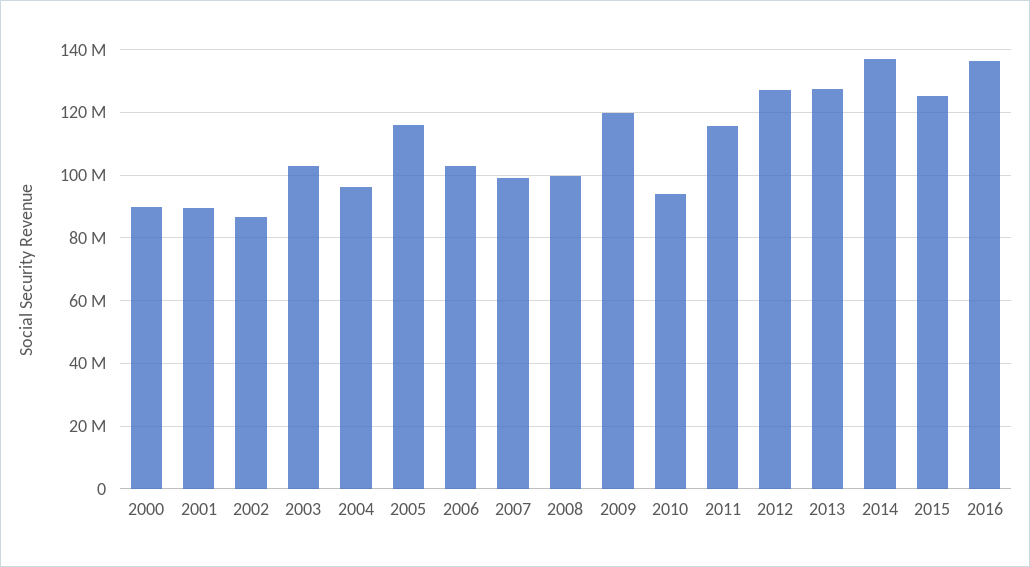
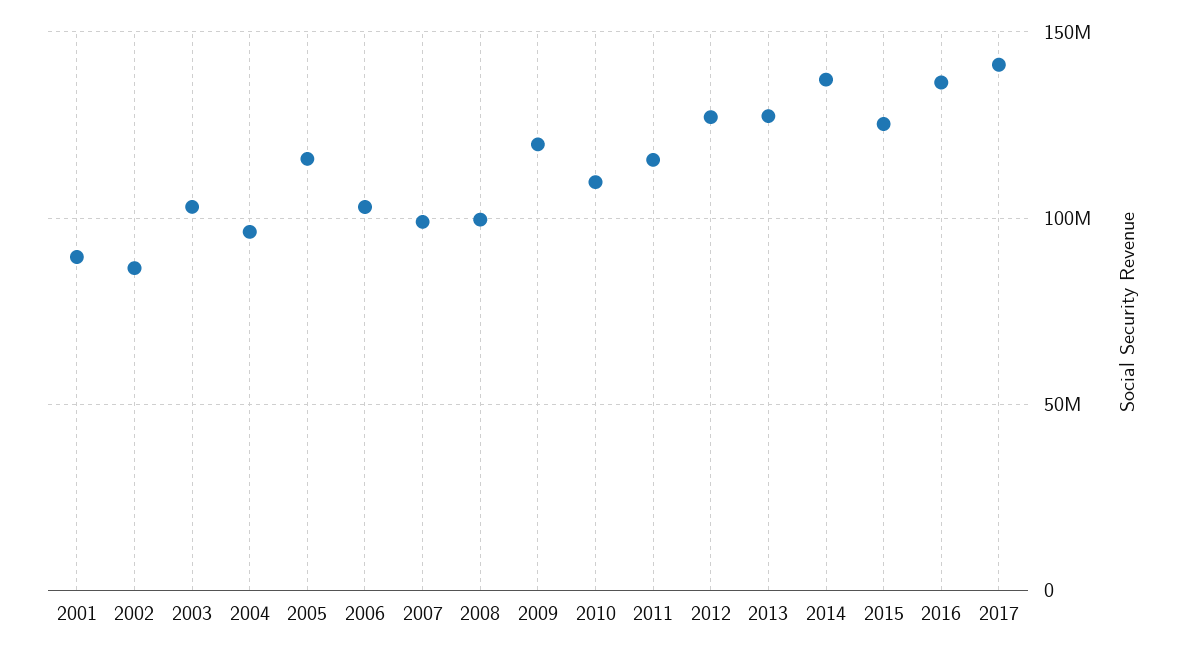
2000: 90000000 -> none
2010: 94000000 -> 110000000
2017: none -> 140000000

